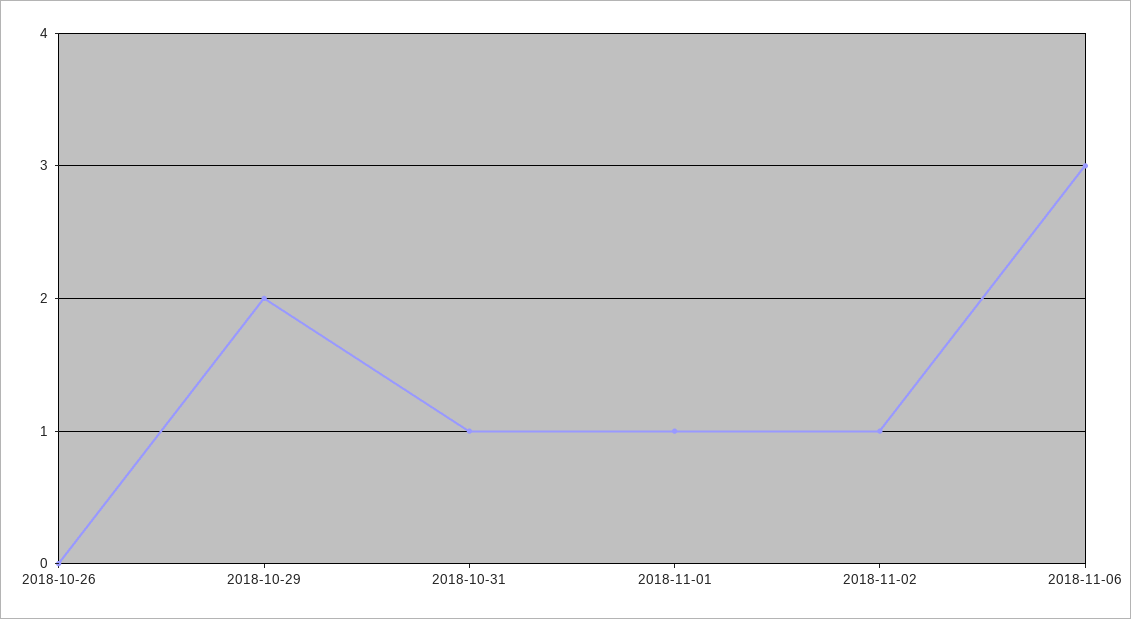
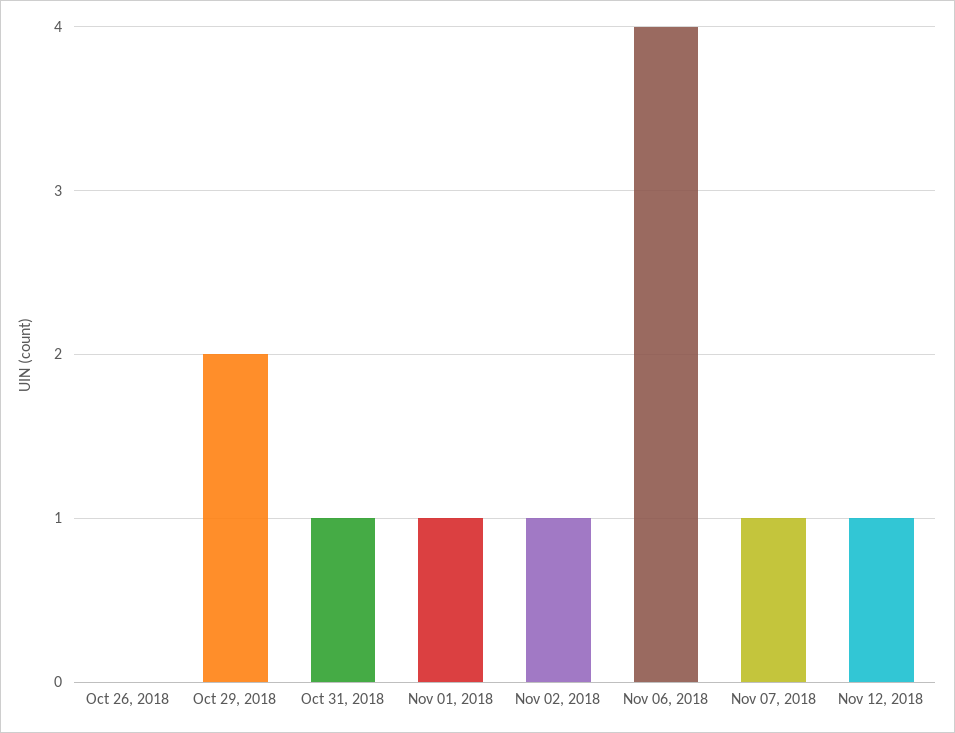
2018-11-06: 3 -> 4
Nov 07, 2018: none -> 1
Nov 12, 2018: none -> 1

